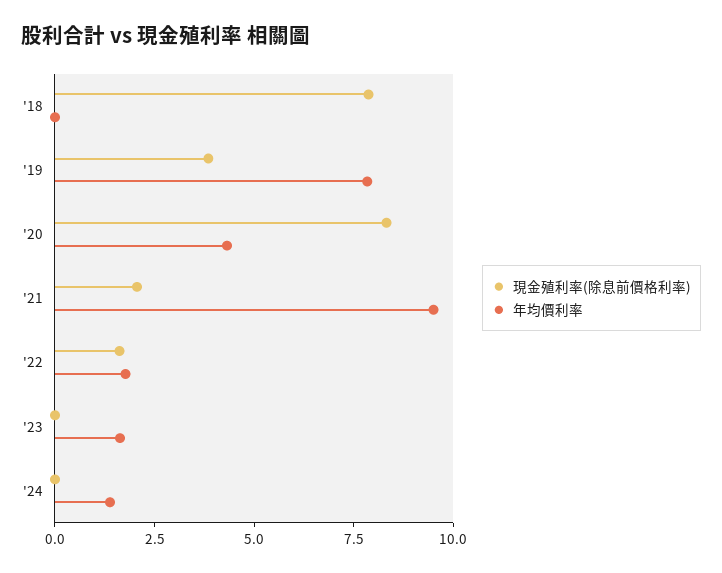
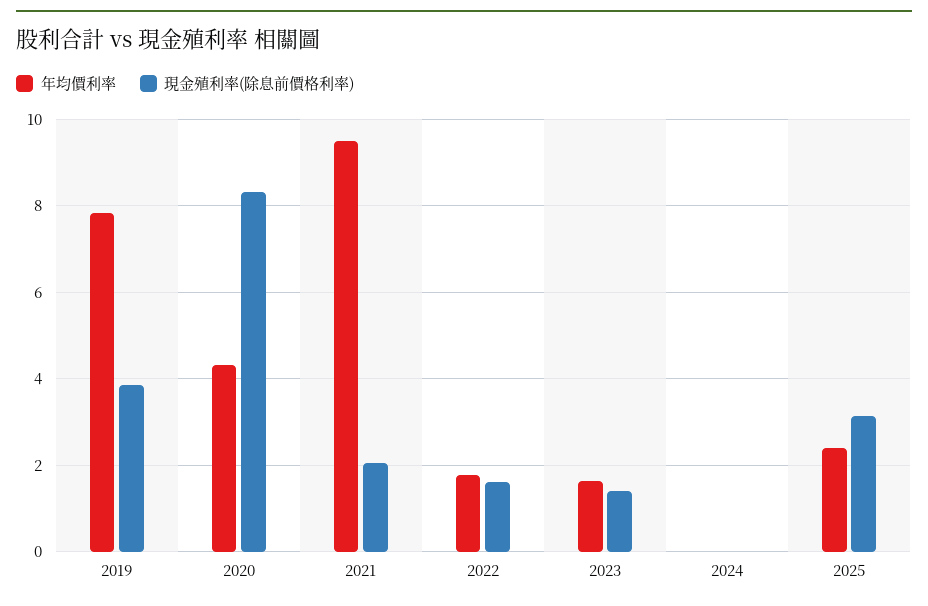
現金殖利率(除息前價格利率), '18: 8 -> none
年均價利率, '18: 0 -> none
現金殖利率(除息前價格利率), '23: 0 -> 1.4
年均價利率, '24: 1.5 -> 0
年均價利率, 2025: none -> 2.4
現金殖利率(除息前價格利率), 2025: none -> 3.2

